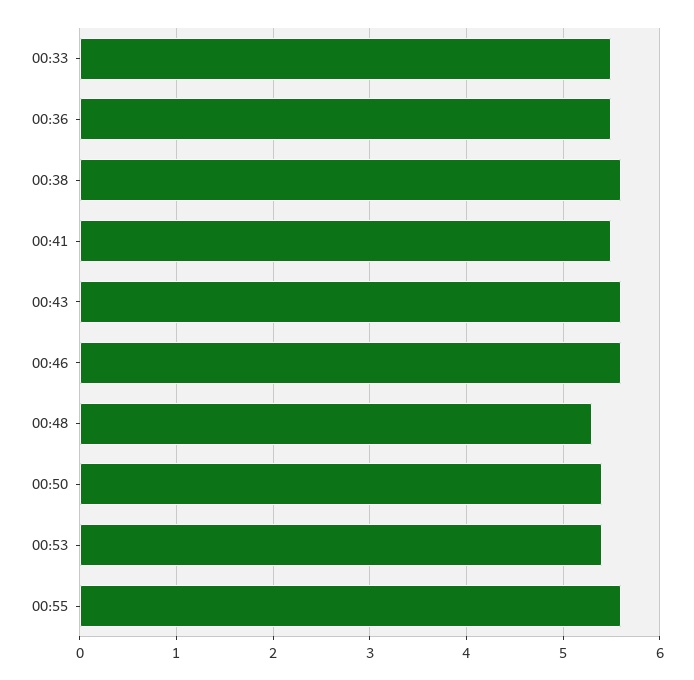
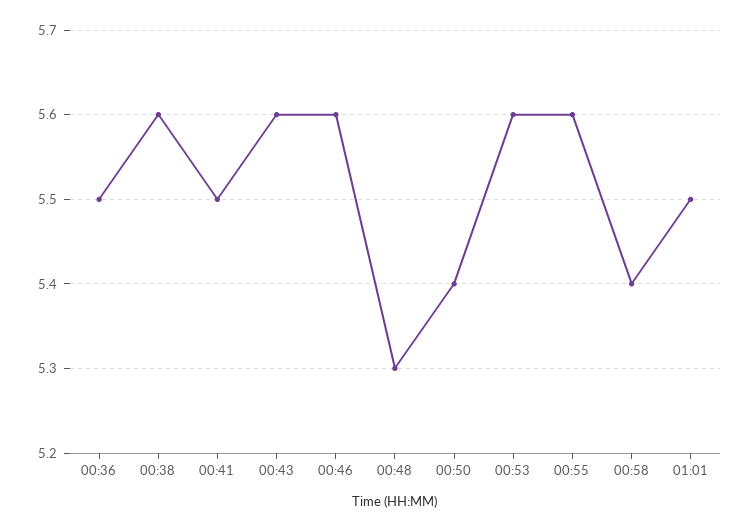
00:33: 5.5 -> none
00:53: 5.4 -> 5.6
00:58: none -> 5.4
01:01: none -> 5.5

